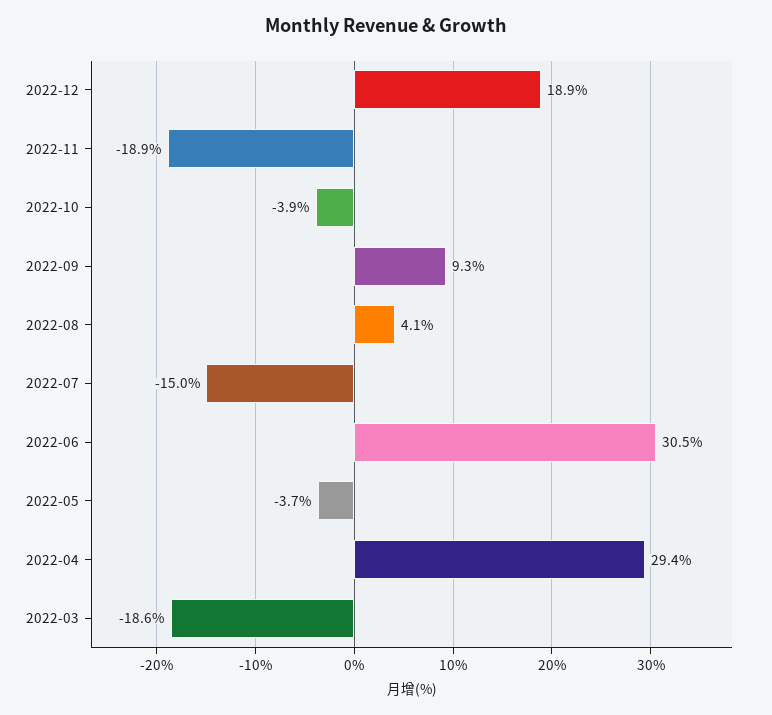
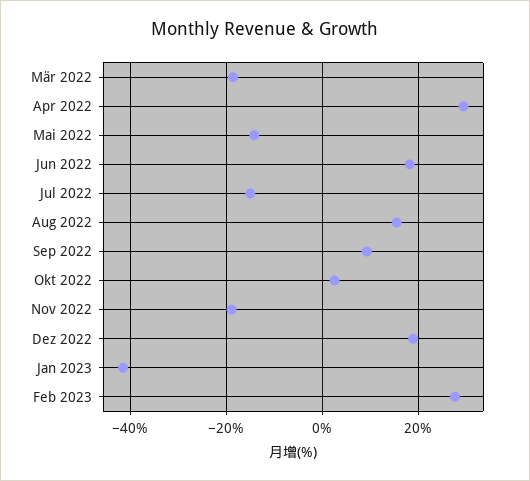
2022-10: -3.9 -> 2
2022-08: 4.1 -> 16
2022-06: 30.5 -> 18
2022-05: -3.7 -> -14
Jan 2023: none -> -42
Feb 2023: none -> 28

